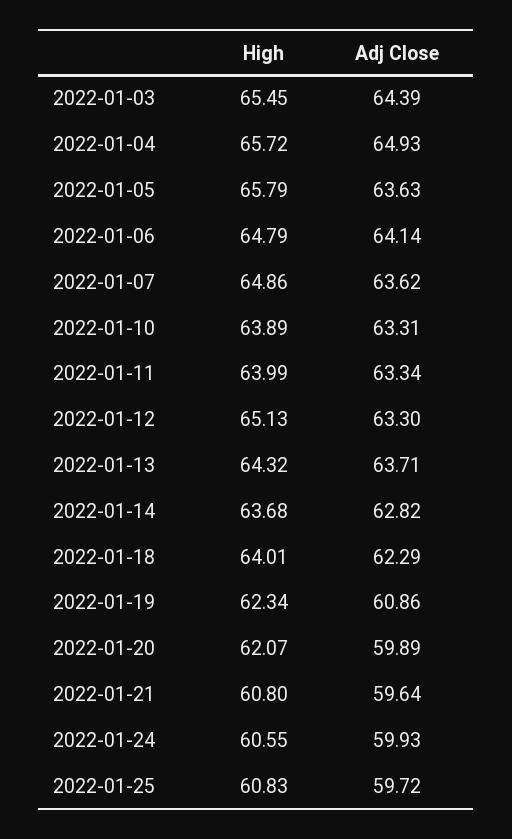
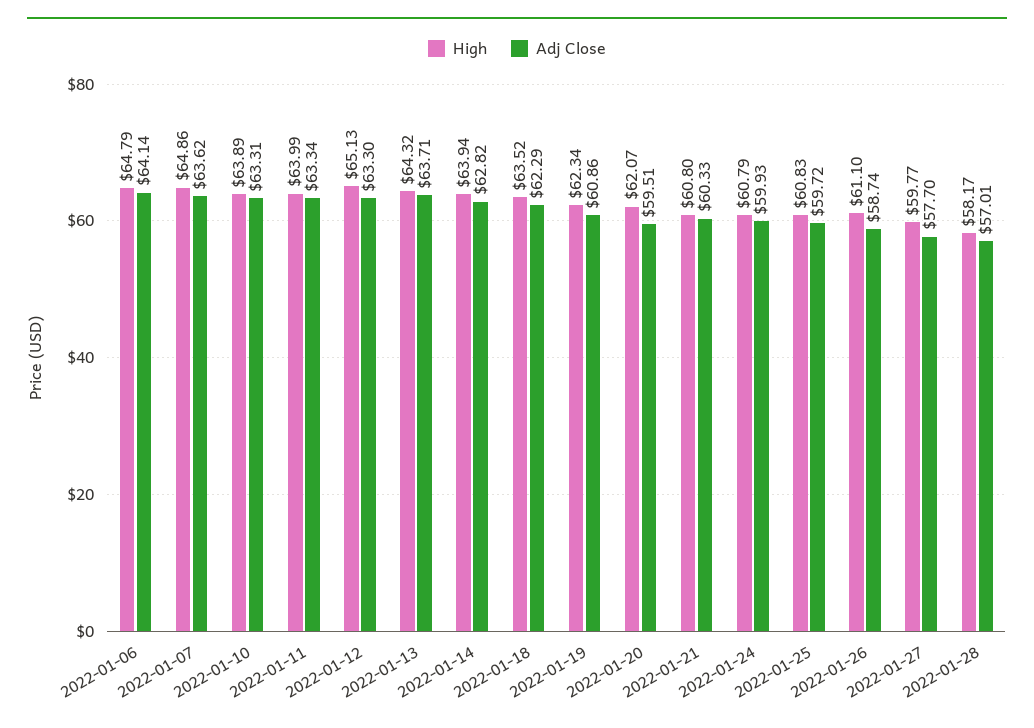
High, 2022-01-03: 65.45 -> none
Adj Close, 2022-01-03: 64.39 -> none
High, 2022-01-04: 65.72 -> none
Adj Close, 2022-01-04: 64.93 -> none
High, 2022-01-05: 65.79 -> none
Adj Close, 2022-01-05: 63.63 -> none
High, 2022-01-14: 63.68 -> 63.94
High, 2022-01-18: 64.01 -> 63.52
Adj Close, 2022-01-20: 59.89 -> 59.51
Adj Close, 2022-01-21: 59.64 -> 60.33
High, 2022-01-24: 60.55 -> 60.79
High, 2022-01-26: none -> 61.1
Adj Close, 2022-01-26: none -> 58.74
High, 2022-01-27: none -> 59.77
Adj Close, 2022-01-27: none -> 57.7
High, 2022-01-28: none -> 58.17
Adj Close, 2022-01-28: none -> 57.01

